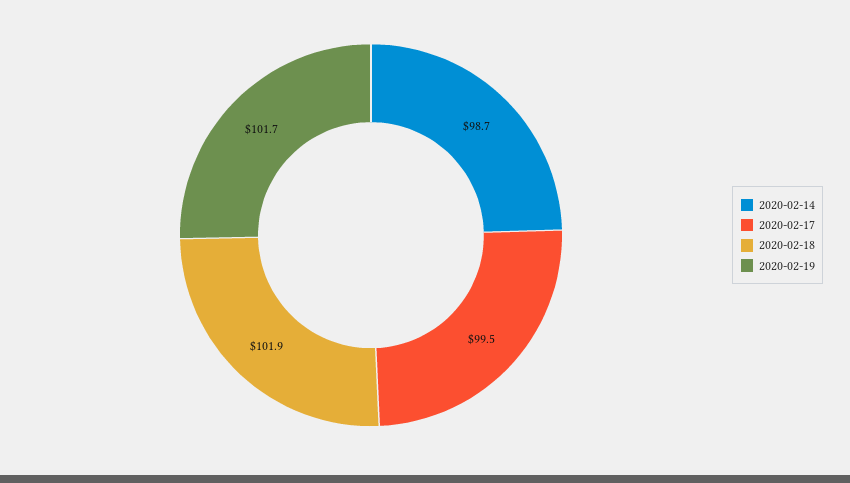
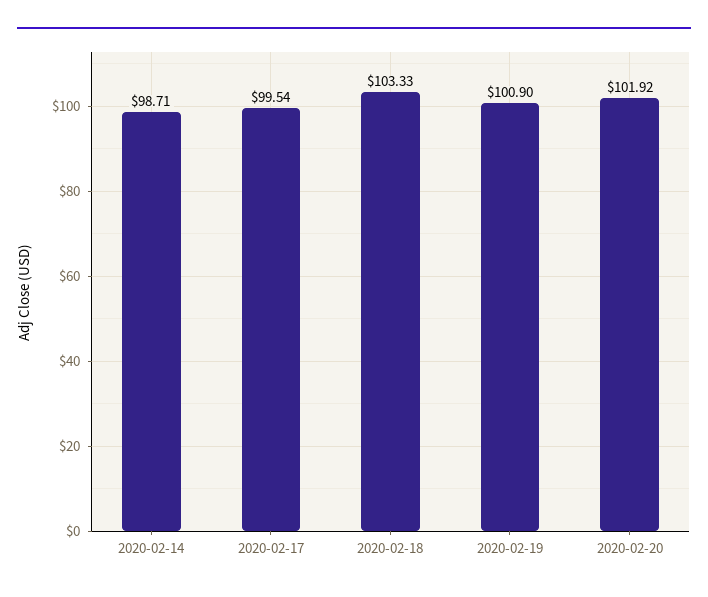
2020-02-18: 101.9 -> 103.33
2020-02-19: 101.7 -> 100.9
2020-02-20: none -> 101.92

